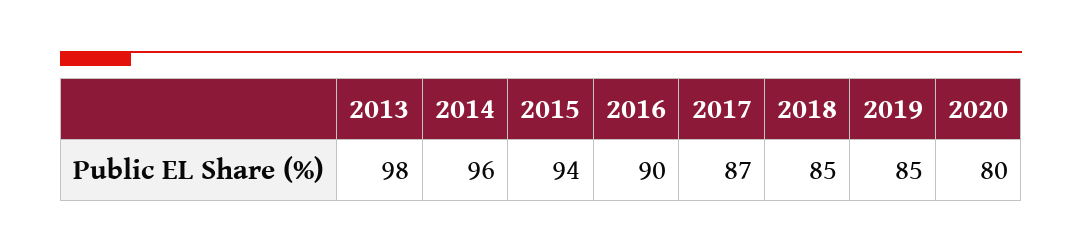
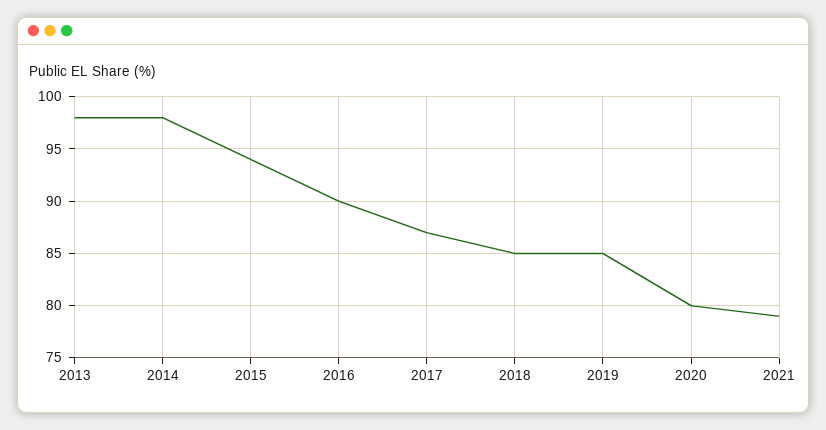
2014: 96 -> 98
2021: none -> 79

